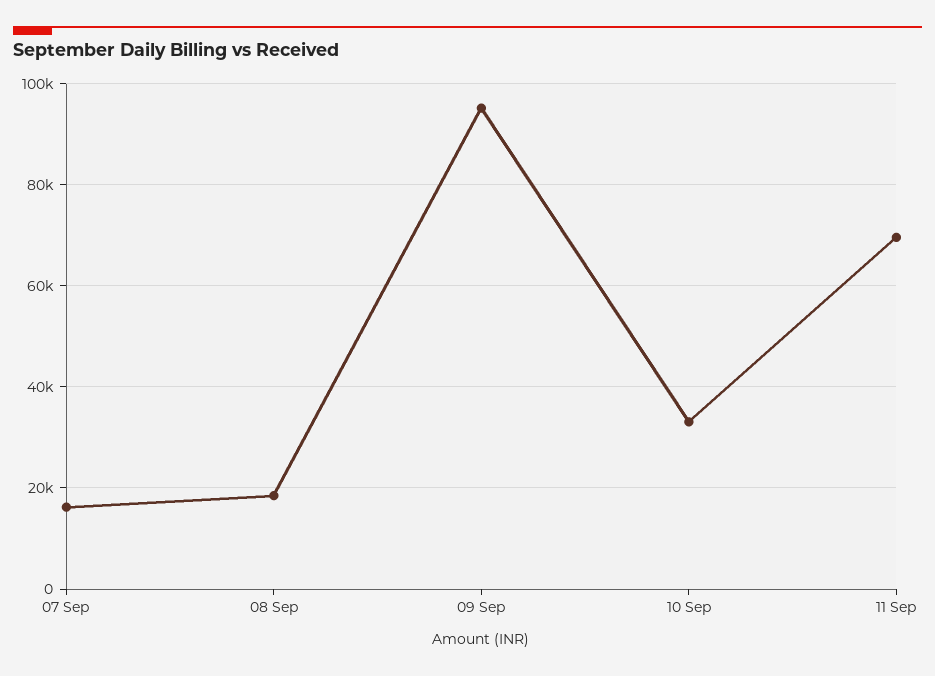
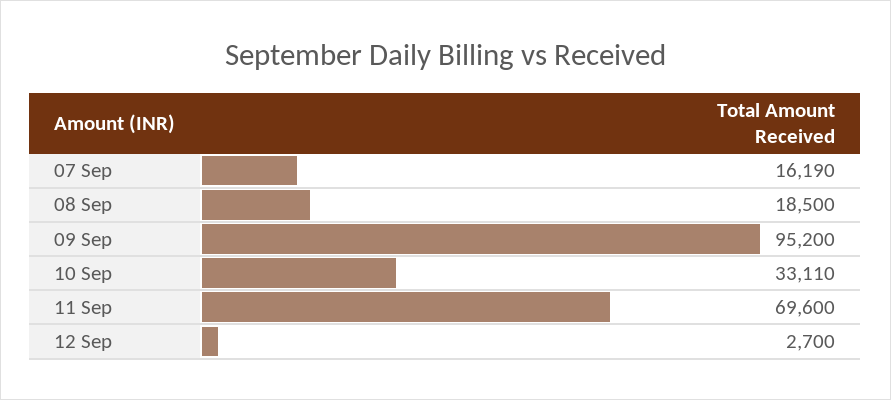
12 Sep: none -> 2700

